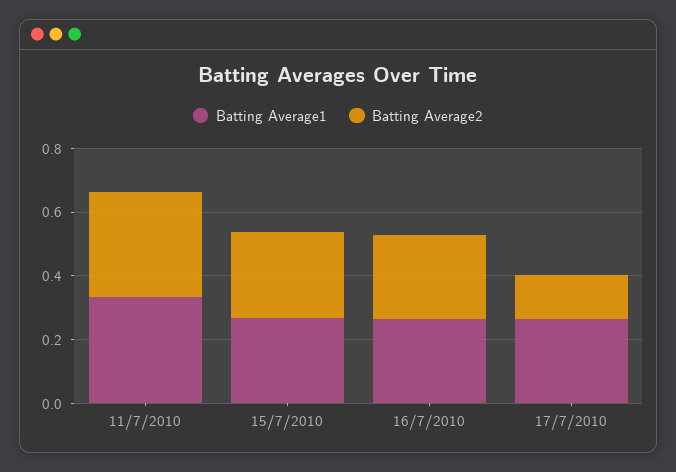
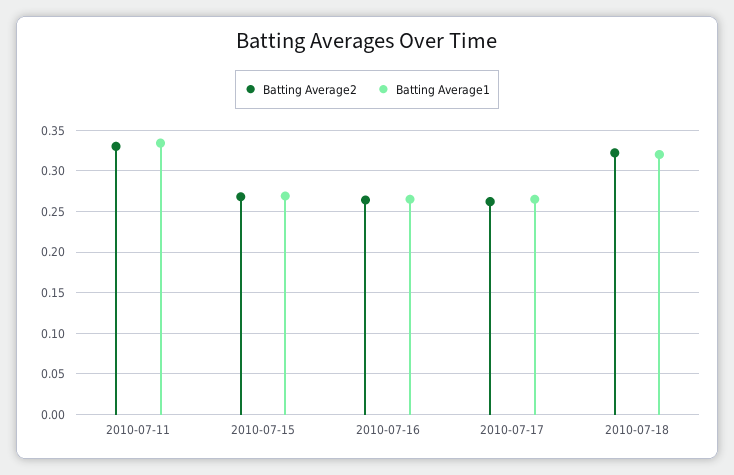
Batting Average2, 17/7/2010: 0.15 -> 0.26
Batting Average2, 2010-07-18: none -> 0.32
Batting Average1, 2010-07-18: none -> 0.32

